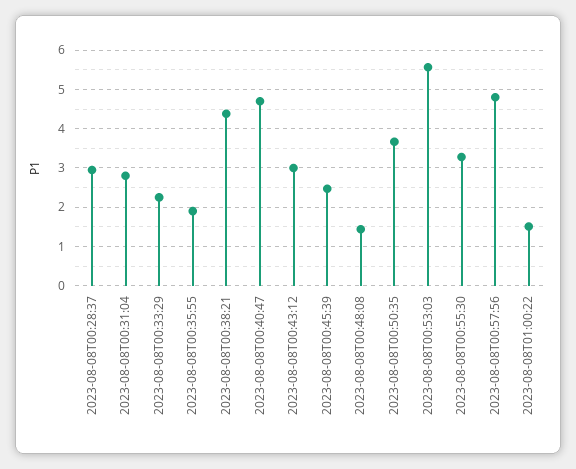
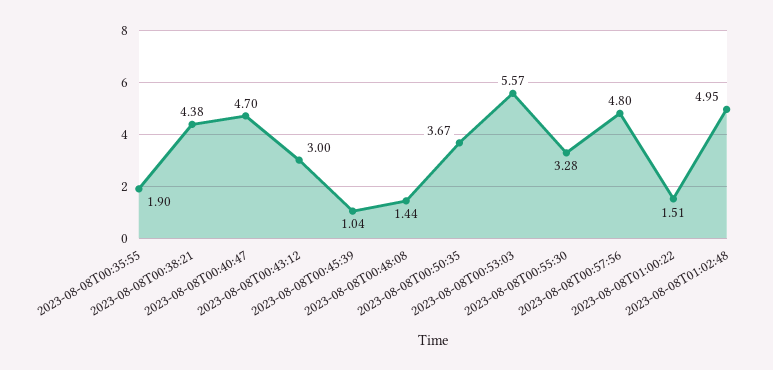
2023-08-08T00:28:37: 3 -> none
2023-08-08T00:31:04: 2.8 -> none
2023-08-08T00:33:29: 2.2 -> none
2023-08-08T00:45:39: 2.4 -> 1.04
2023-08-08T01:02:48: none -> 4.95

